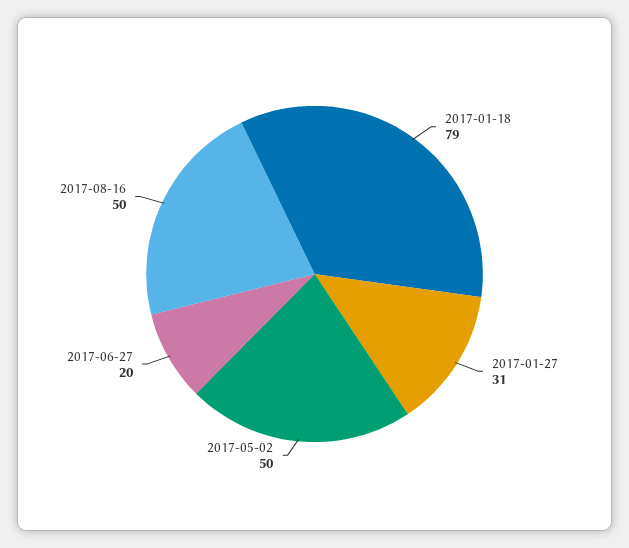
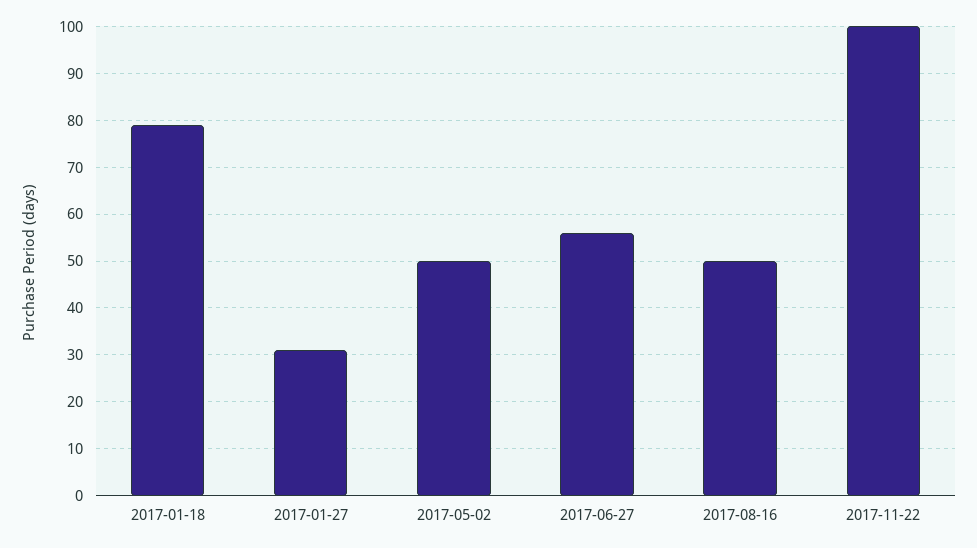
2017-06-27: 20 -> 55
2017-11-22: none -> 100

